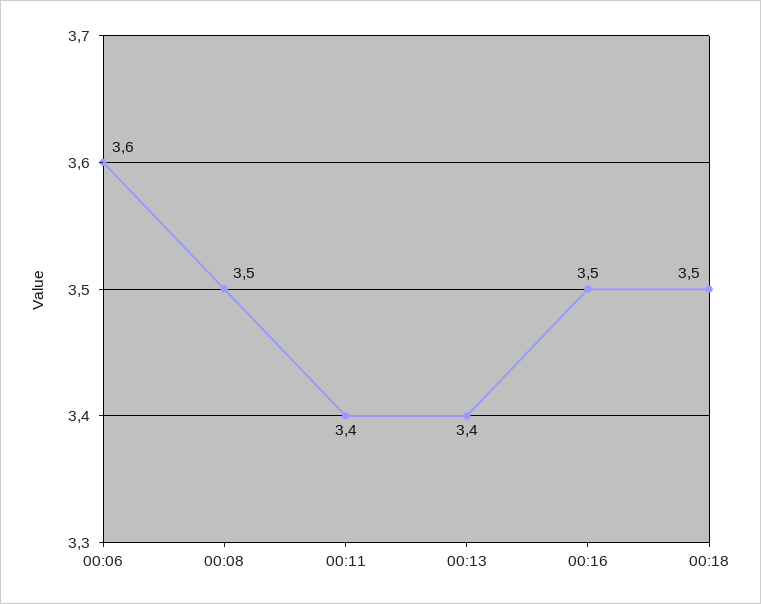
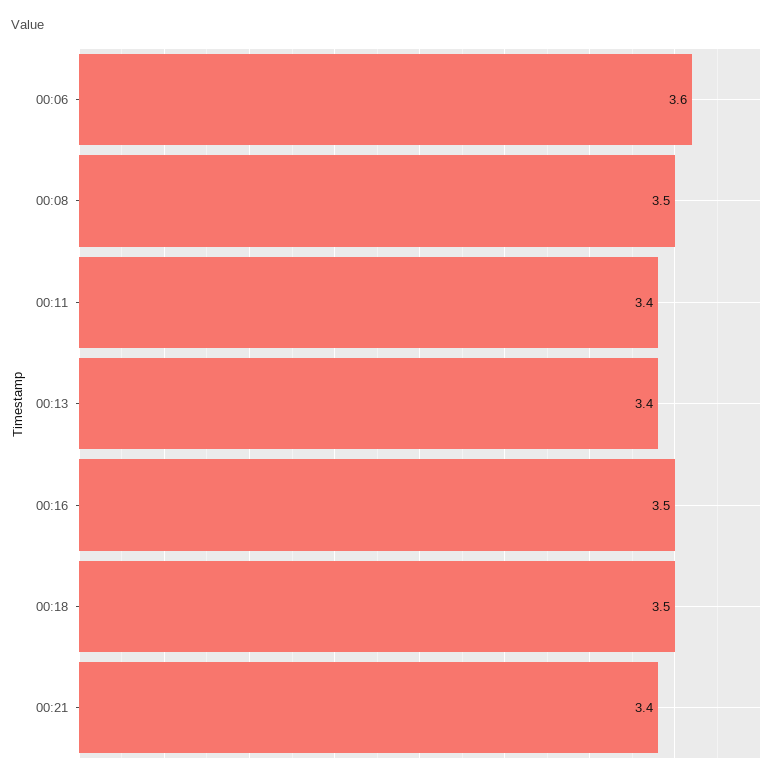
00:21: none -> 3.4

